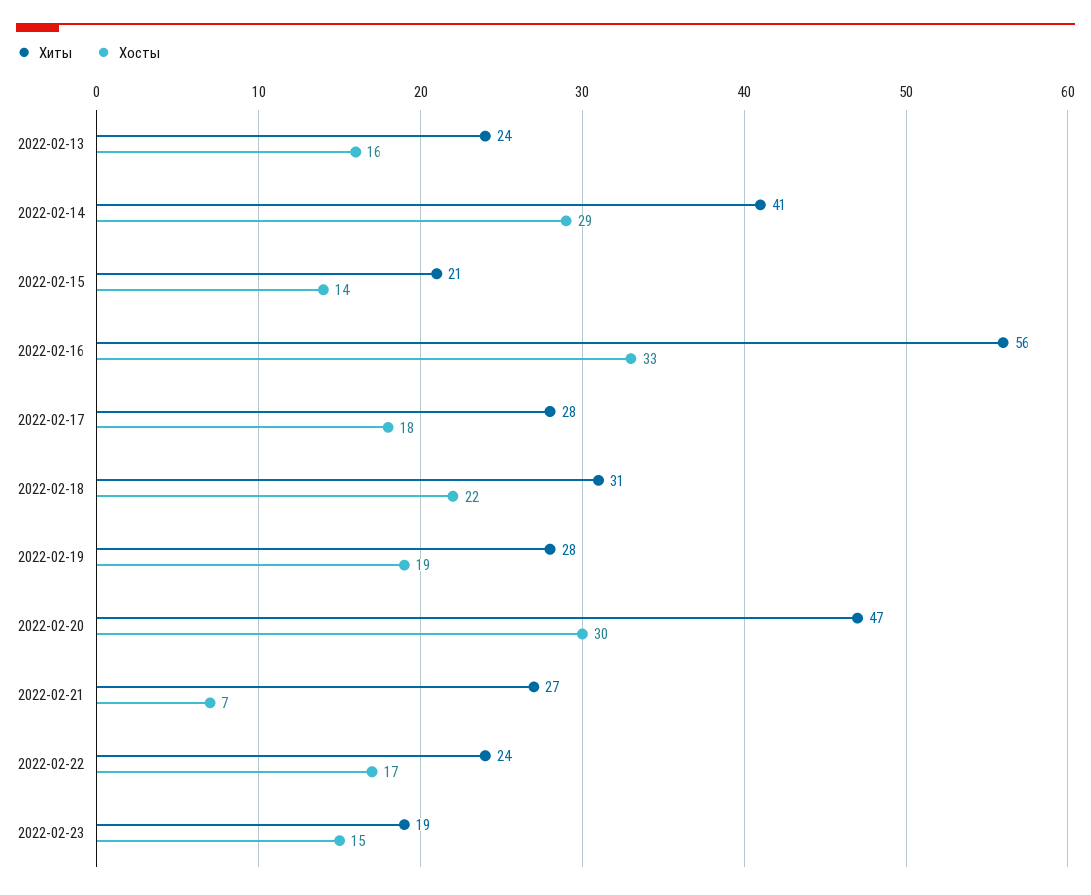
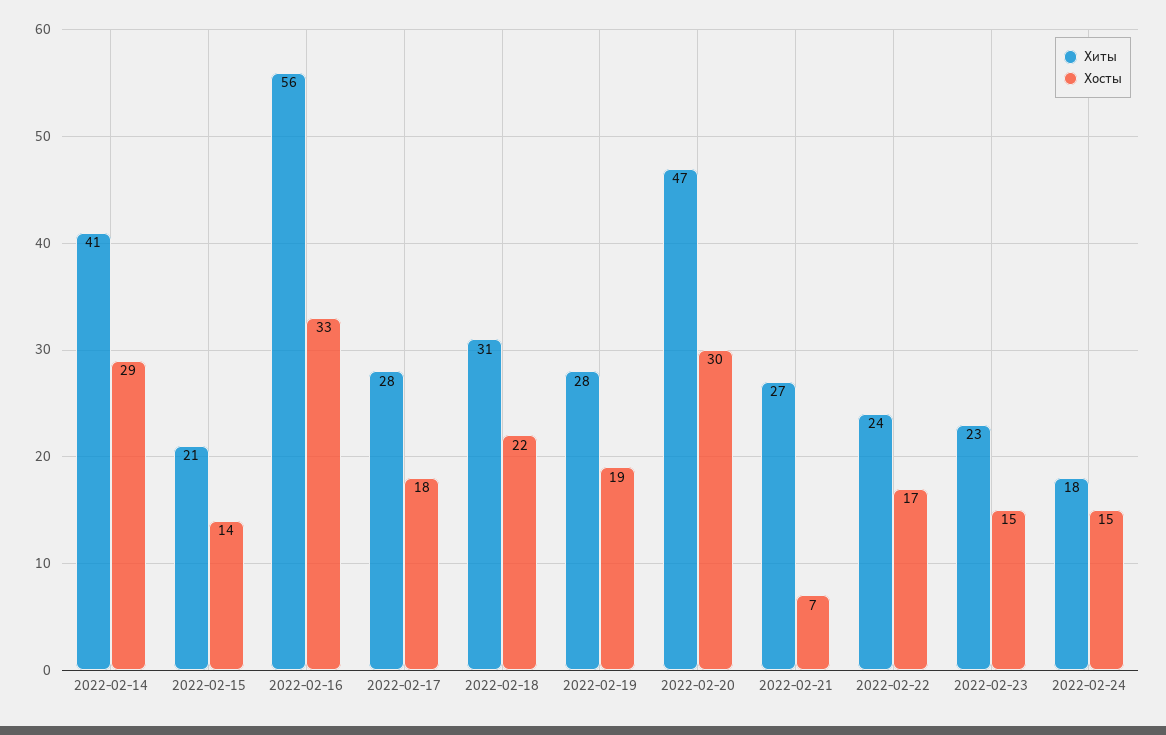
Хиты, 2022-02-13: 24 -> none
Хосты, 2022-02-13: 16 -> none
Хиты, 2022-02-23: 19 -> 23
Хиты, 2022-02-24: none -> 18
Хосты, 2022-02-24: none -> 15

